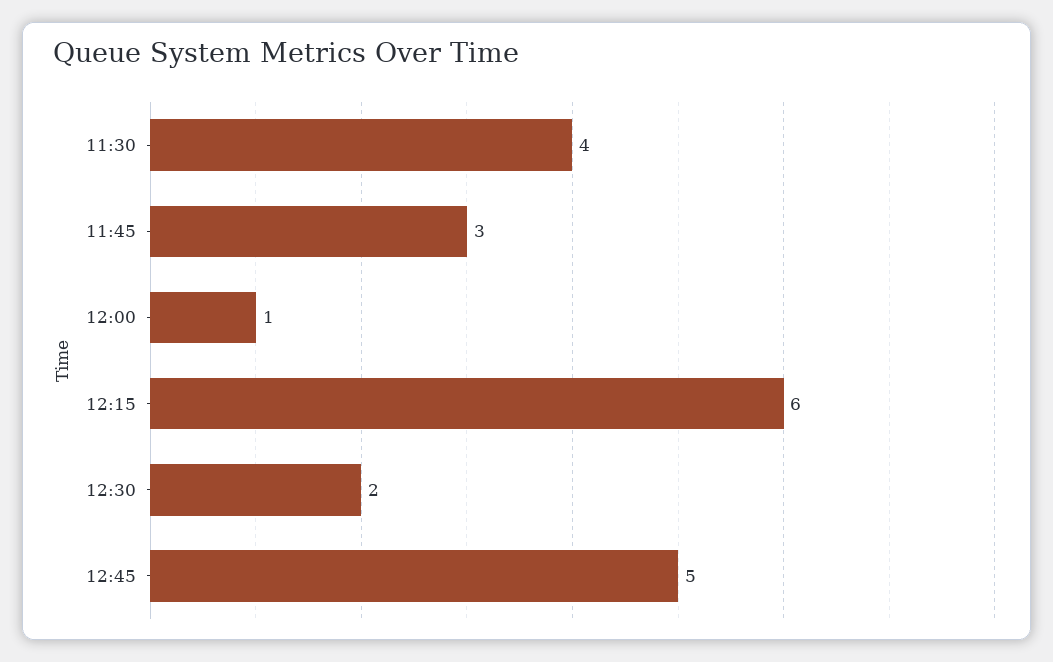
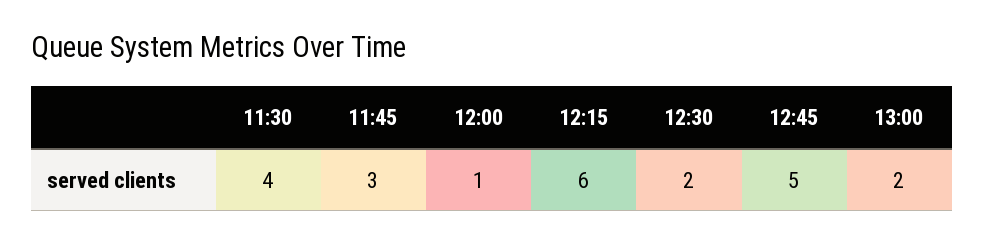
13:00: none -> 2

